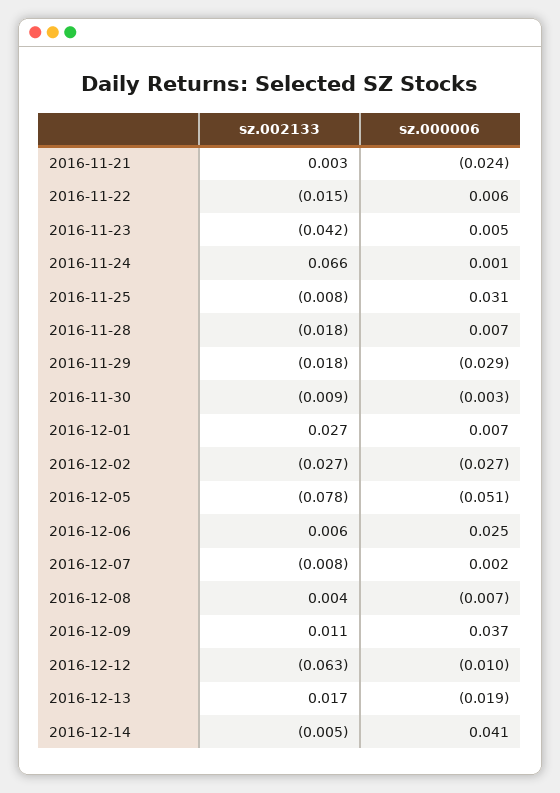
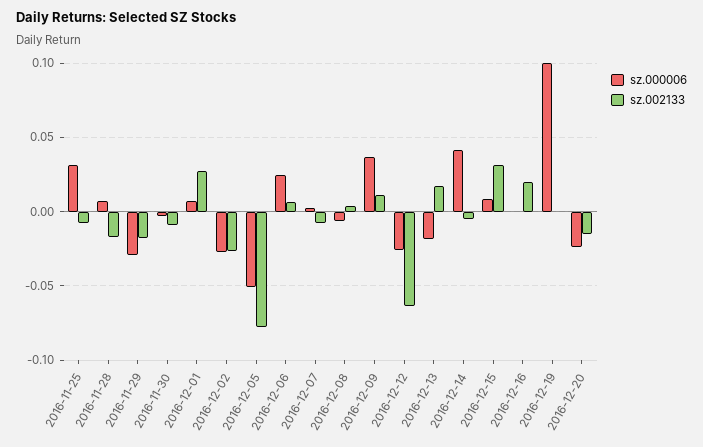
sz.002133, 2016-11-21: 0.003 -> none
sz.000006, 2016-11-21: -0.024 -> none
sz.002133, 2016-11-22: -0.015 -> none
sz.000006, 2016-11-22: 0.006 -> none
sz.002133, 2016-11-23: -0.042 -> none
sz.000006, 2016-11-23: 0.005 -> none
sz.002133, 2016-11-24: 0.066 -> none
sz.000006, 2016-11-24: 0.001 -> none
sz.000006, 2016-12-12: -0.01 -> -0.025
sz.000006, 2016-12-15: none -> 0.01
sz.002133, 2016-12-15: none -> 0.03
sz.000006, 2016-12-16: none -> 0
sz.002133, 2016-12-16: none -> 0.02
sz.000006, 2016-12-19: none -> 0.1
sz.002133, 2016-12-19: none -> 0
sz.000006, 2016-12-20: none -> -0.025
sz.002133, 2016-12-20: none -> -0.015

